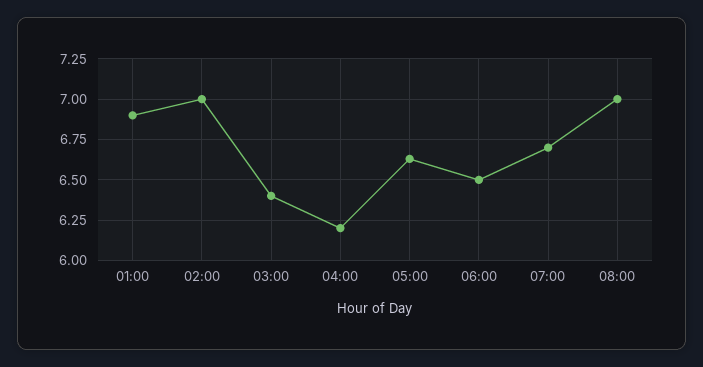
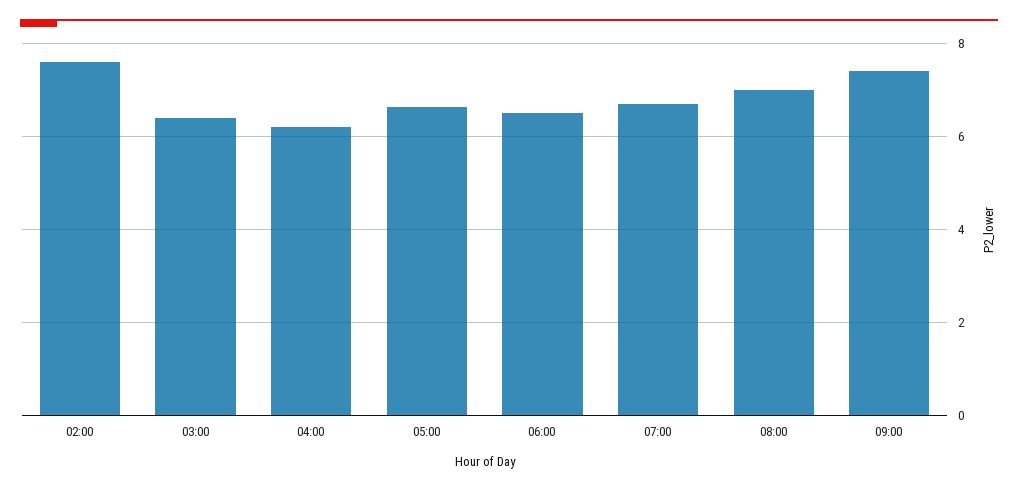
01:00: 6.9 -> none
02:00: 7 -> 7.6
09:00: none -> 7.4

